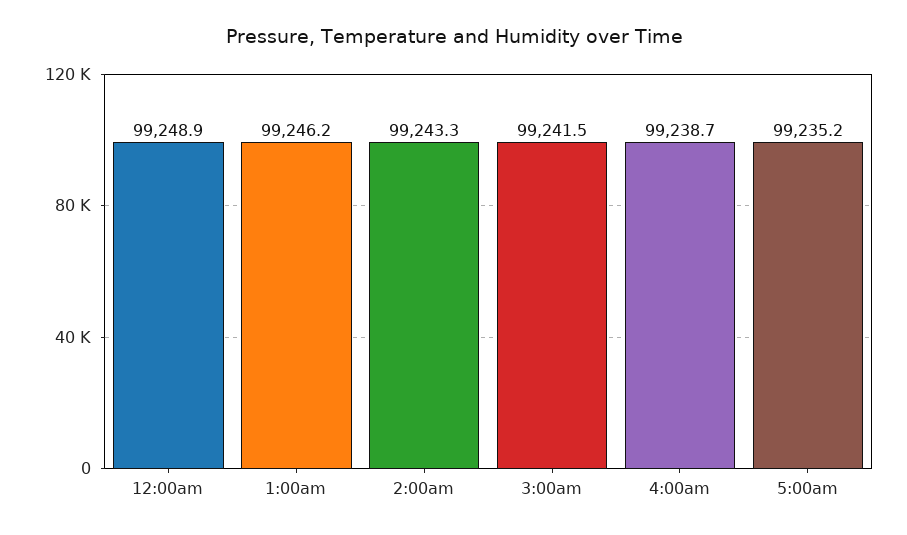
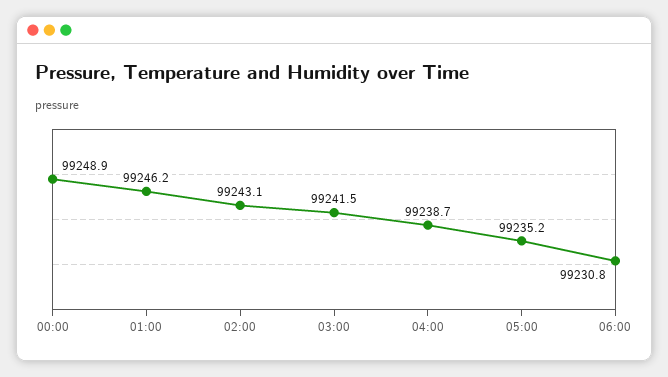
2:00am: 99243.3 -> 99243.1
06:00: none -> 99230.8

